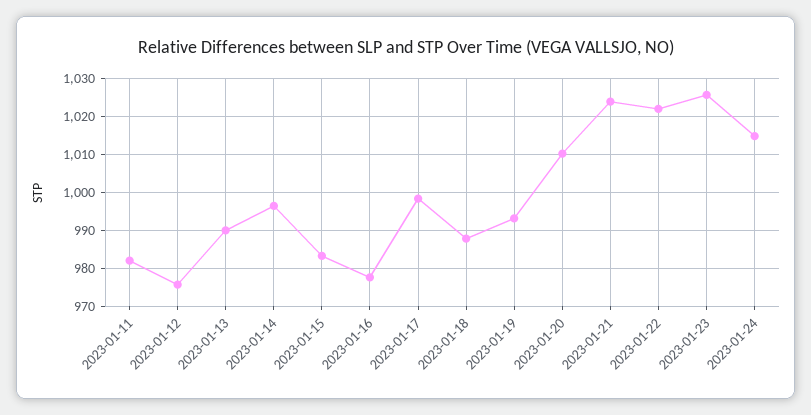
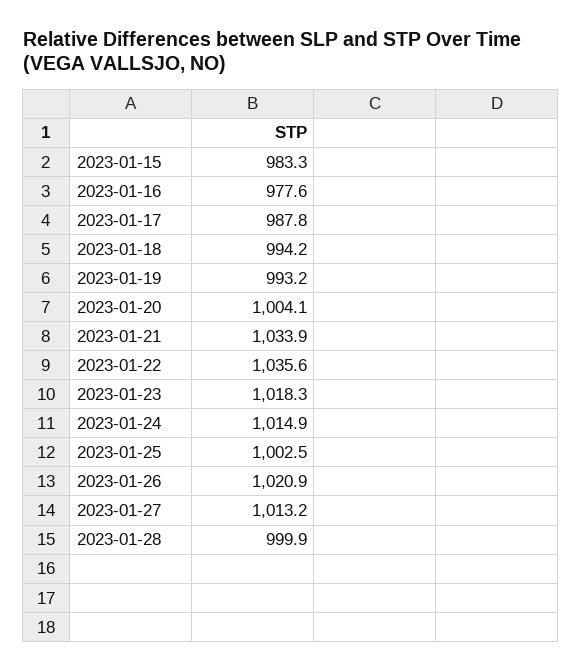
2023-01-11: 982 -> none
2023-01-12: 976 -> none
2023-01-13: 990 -> none
2023-01-14: 996 -> none
2023-01-17: 998 -> 987.8
2023-01-18: 988 -> 994.2
2023-01-20: 1010 -> 1004.1
2023-01-21: 1024 -> 1033.9
2023-01-22: 1022 -> 1035.6
2023-01-23: 1026 -> 1018.3
2023-01-25: none -> 1002.5
2023-01-26: none -> 1020.9
2023-01-27: none -> 1013.2
2023-01-28: none -> 999.9

